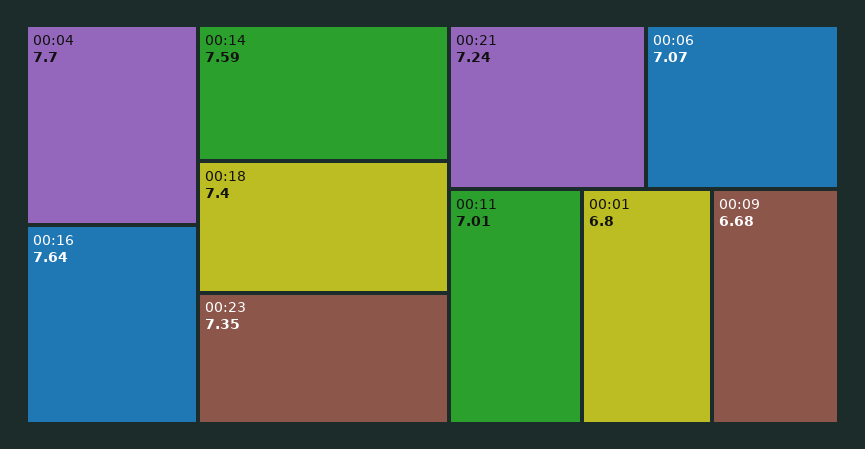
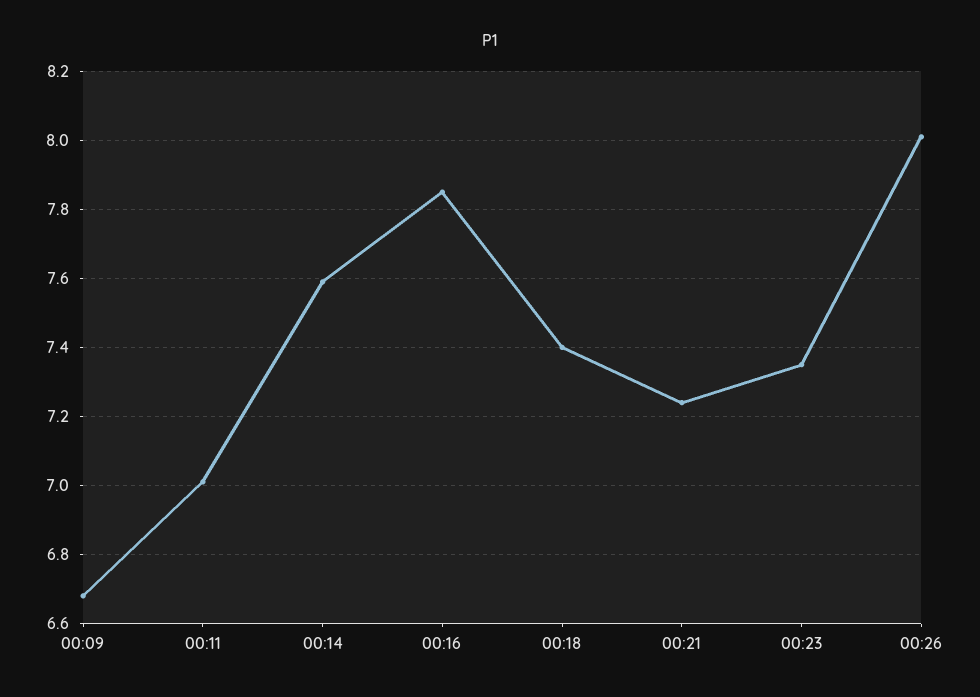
00:04: 7.7 -> none
00:16: 7.64 -> 7.85
00:06: 7.07 -> none
00:01: 6.8 -> none
00:26: none -> 8

